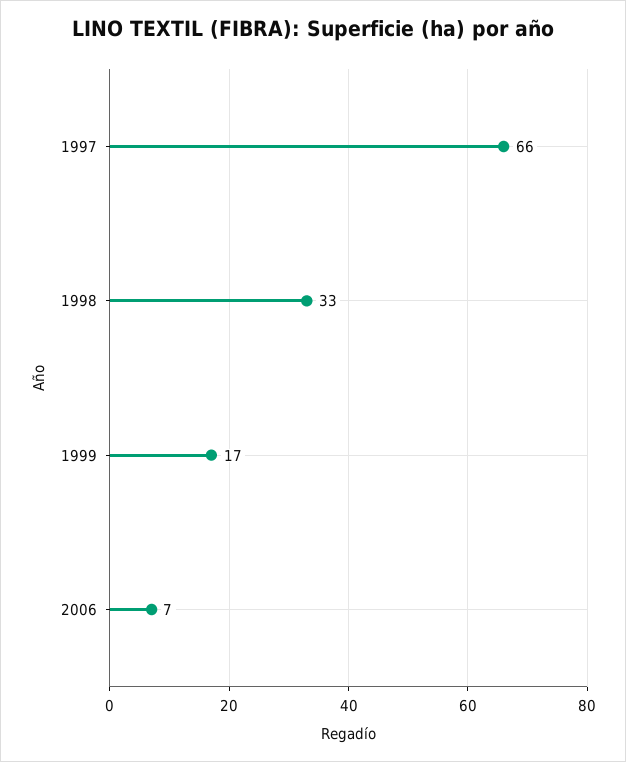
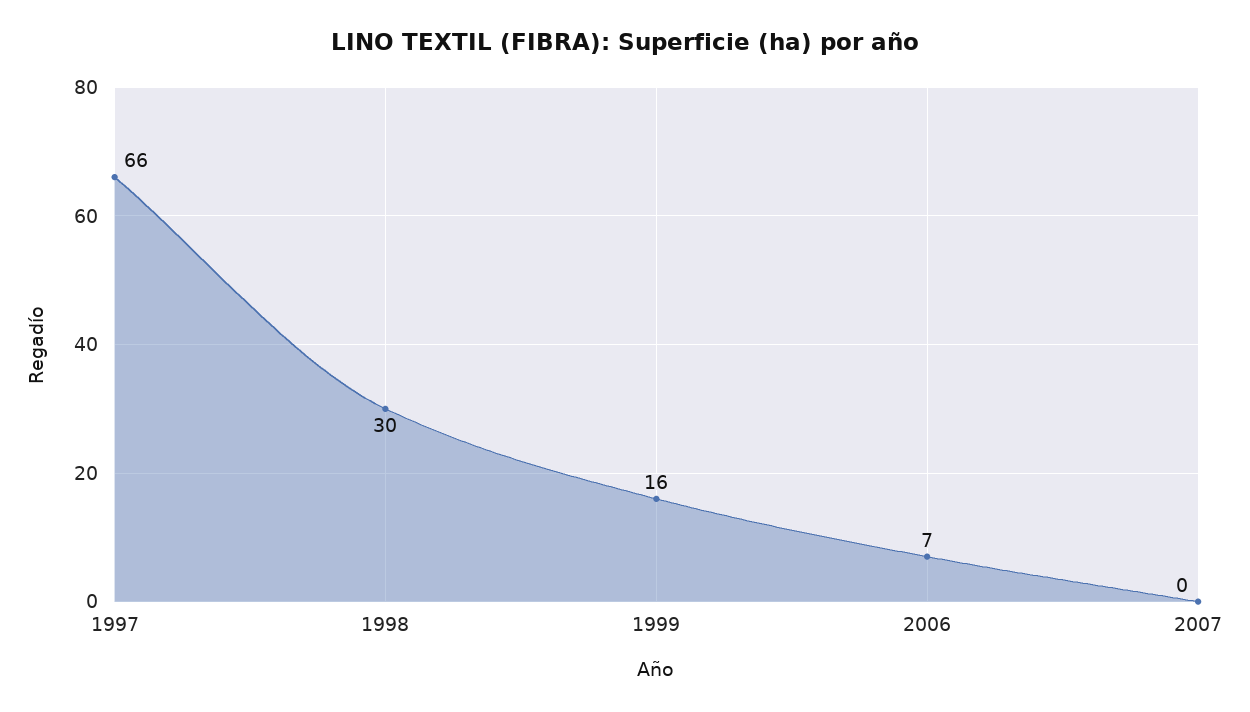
1998: 33 -> 30
1999: 17 -> 16
2007: none -> 0

